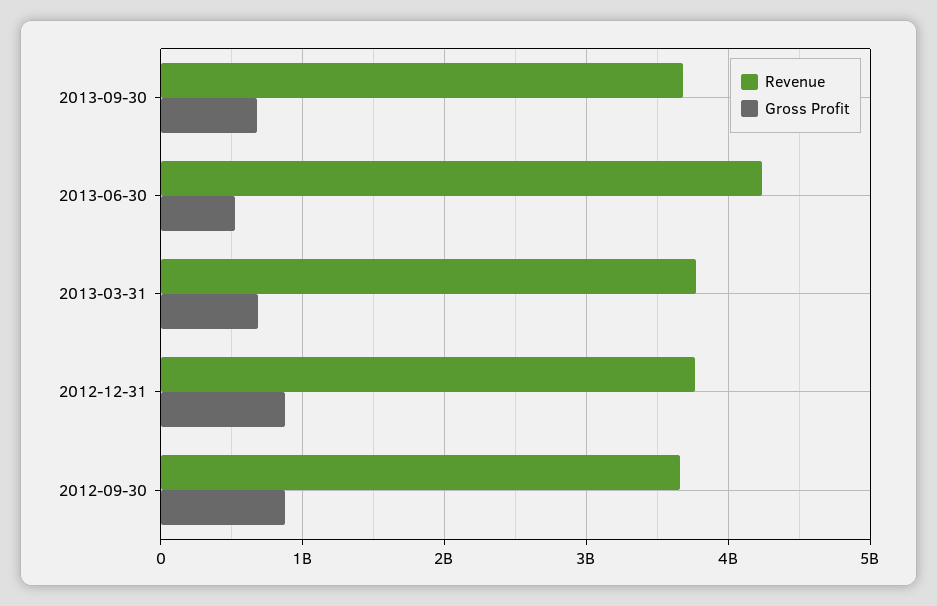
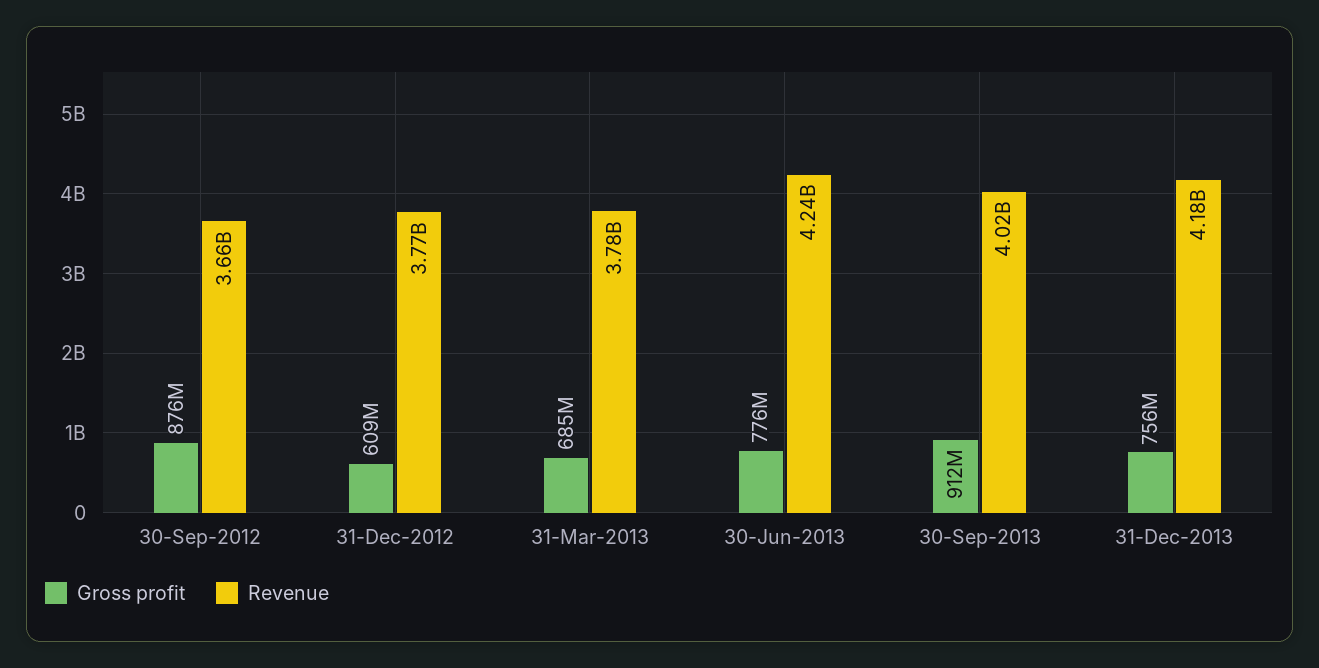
Revenue, 2013-09-30: 3700000000 -> 4020000000
Gross Profit, 2013-09-30: 700000000 -> 912000000
Gross Profit, 2013-06-30: 500000000 -> 776000000
Gross Profit, 2012-12-31: 900000000 -> 609000000
Gross Profit, 31-Dec-2013: none -> 756000000
Revenue, 31-Dec-2013: none -> 4180000000

